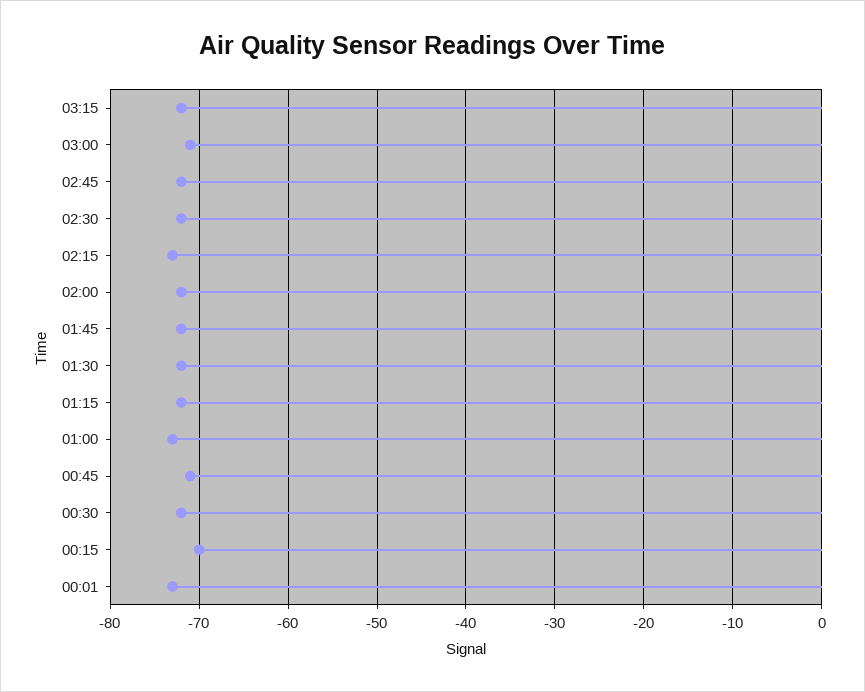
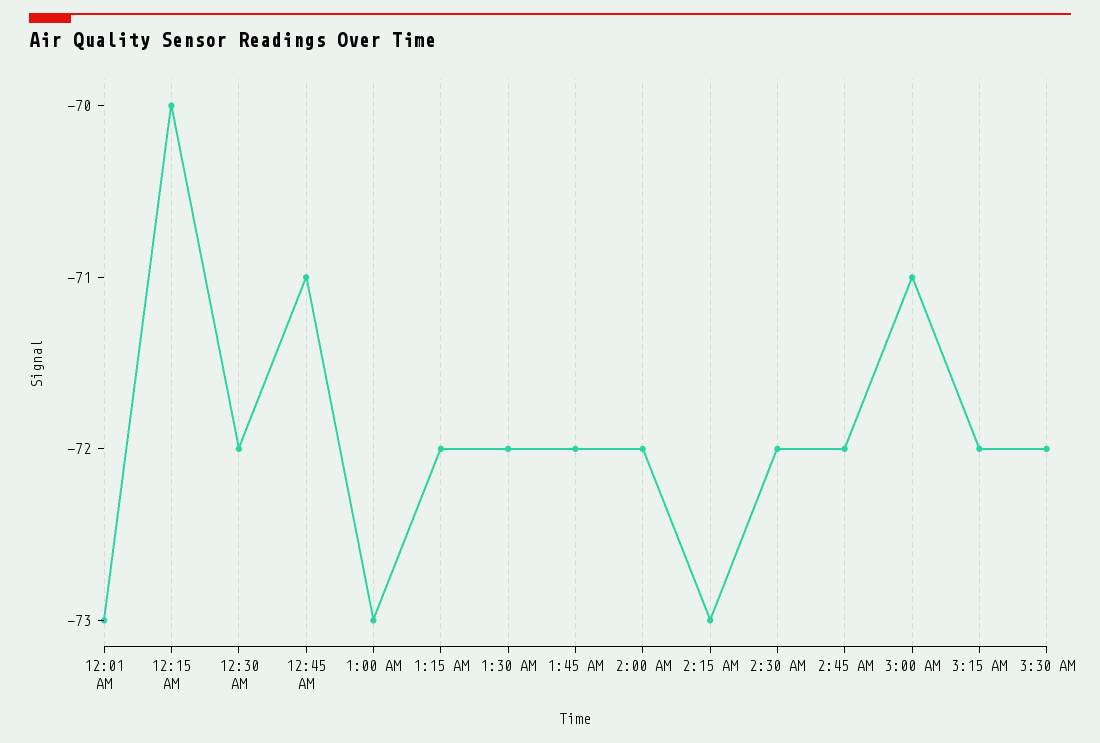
3:30 AM: none -> -72

